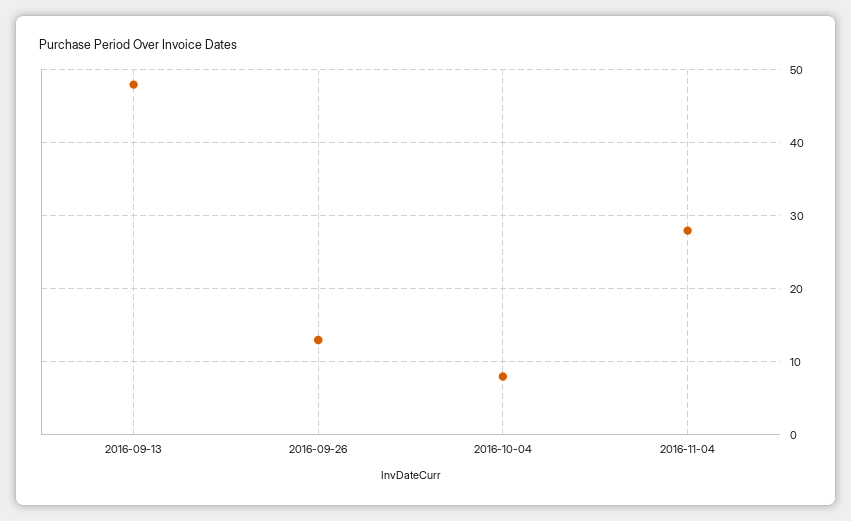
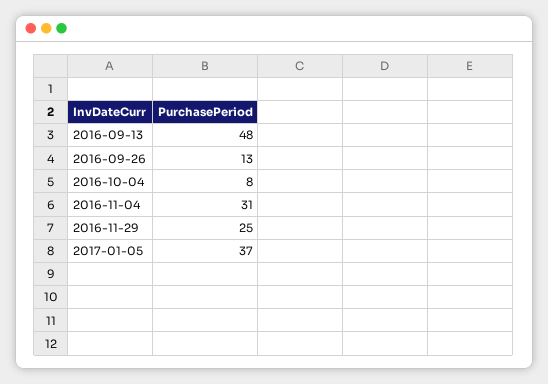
2016-11-04: 28 -> 31
2016-11-29: none -> 25
2017-01-05: none -> 37

